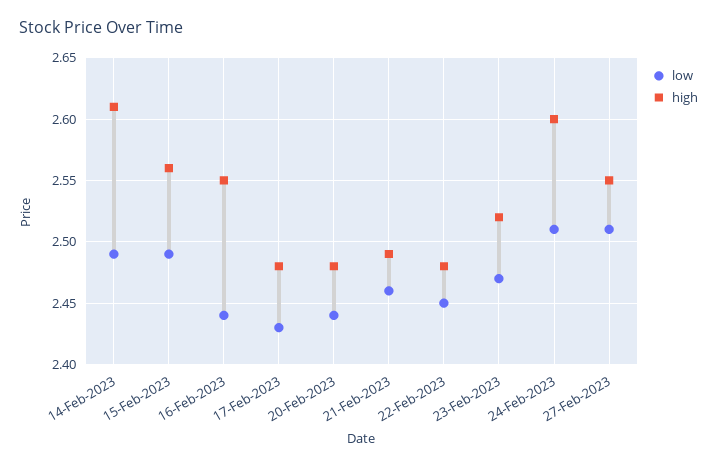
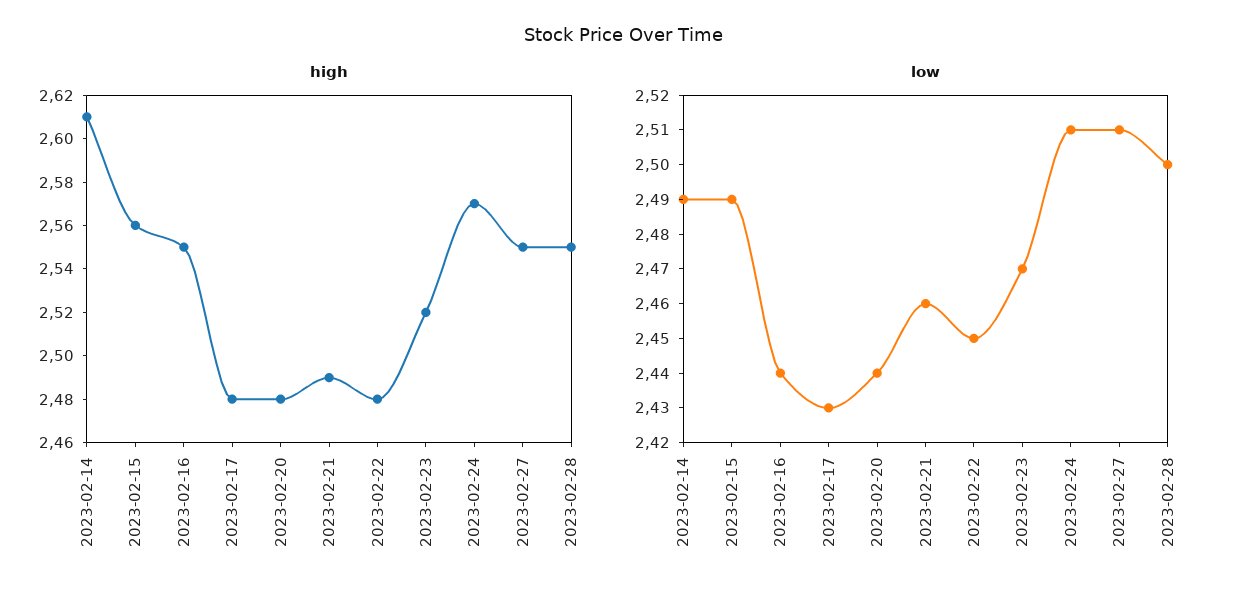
high, 24-Feb-2023: 2.6 -> 2.57
high, 2023-02-28: none -> 2.55
low, 2023-02-28: none -> 2.5

